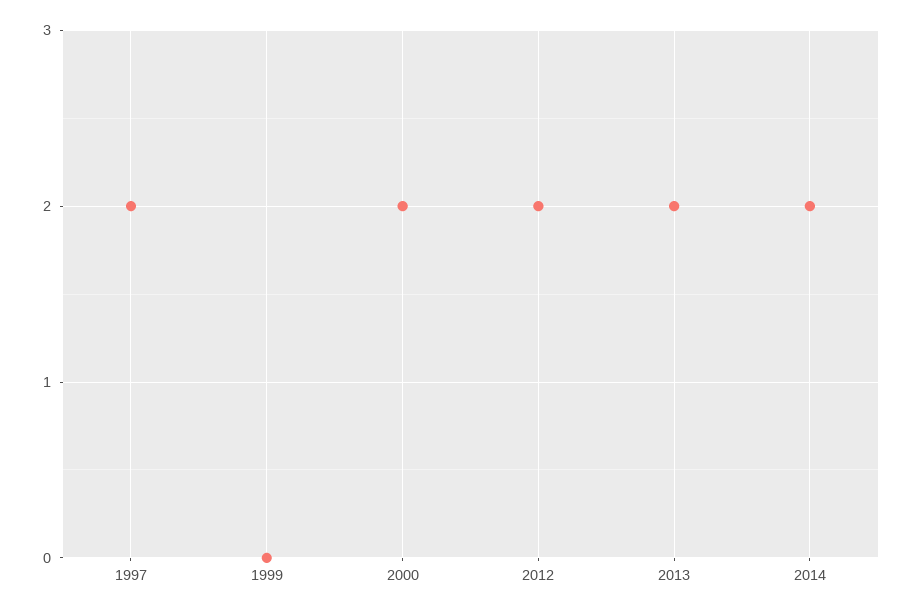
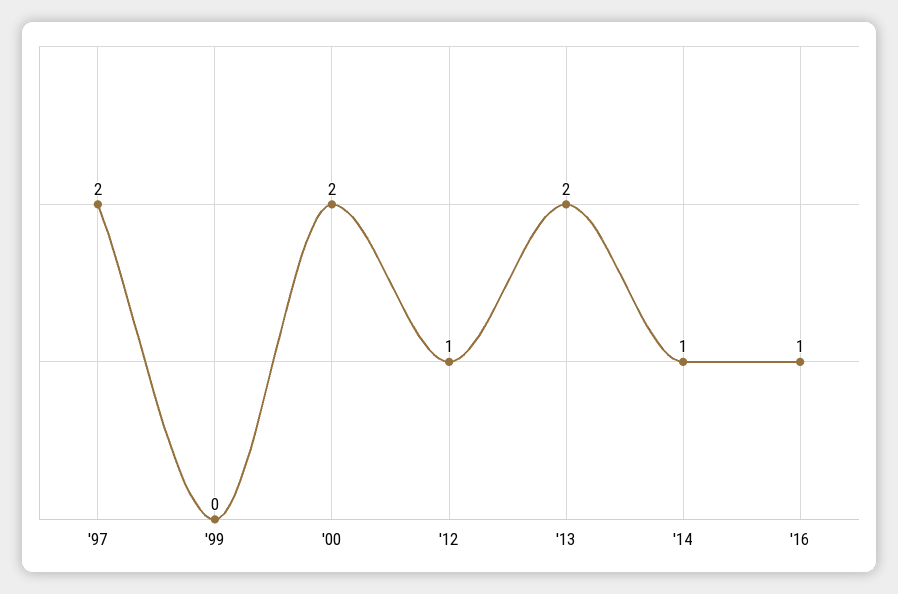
2012: 2 -> 1
2014: 2 -> 1
'16: none -> 1

